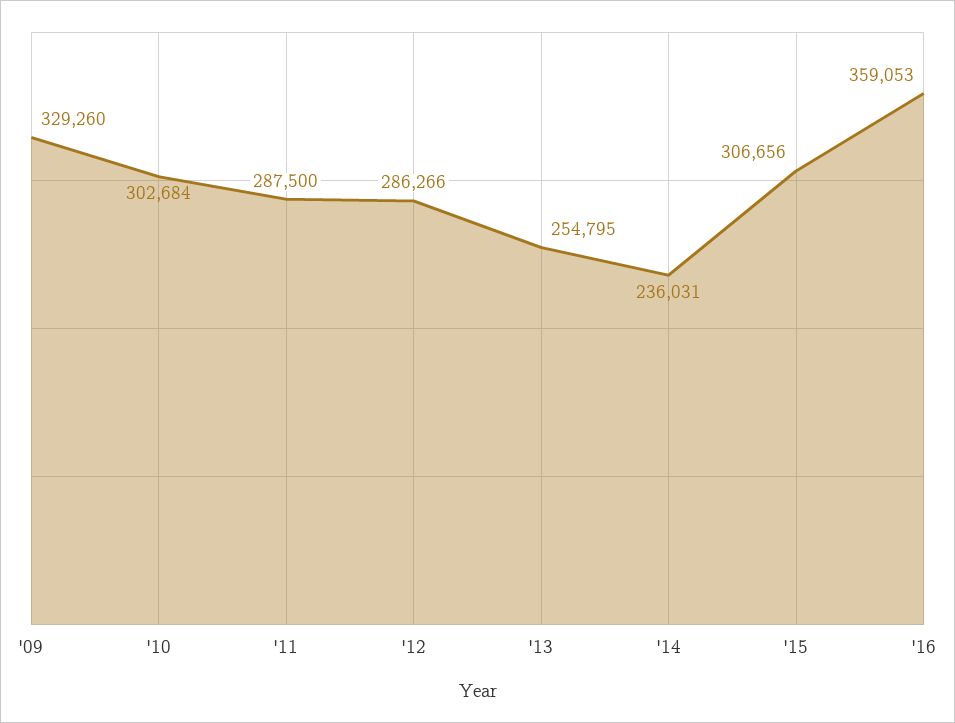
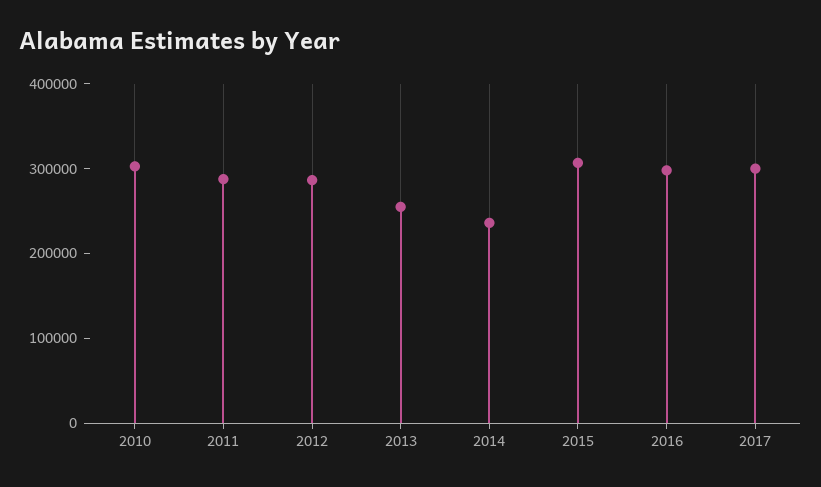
'09: 329260 -> none
'16: 359053 -> 300000
2017: none -> 300000

